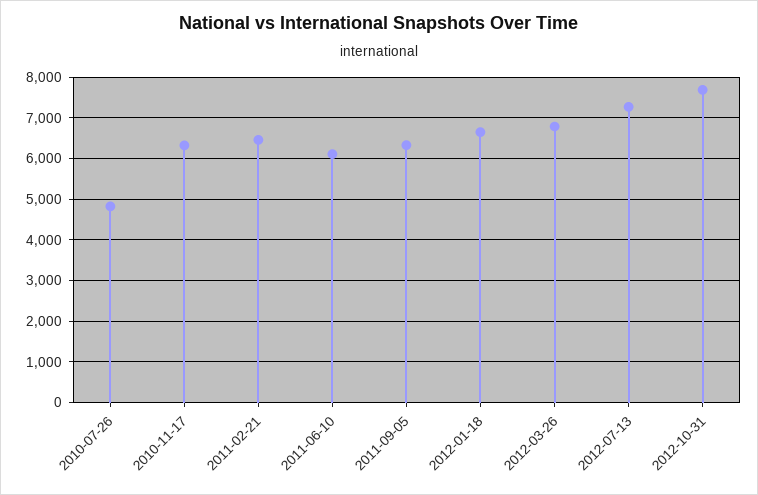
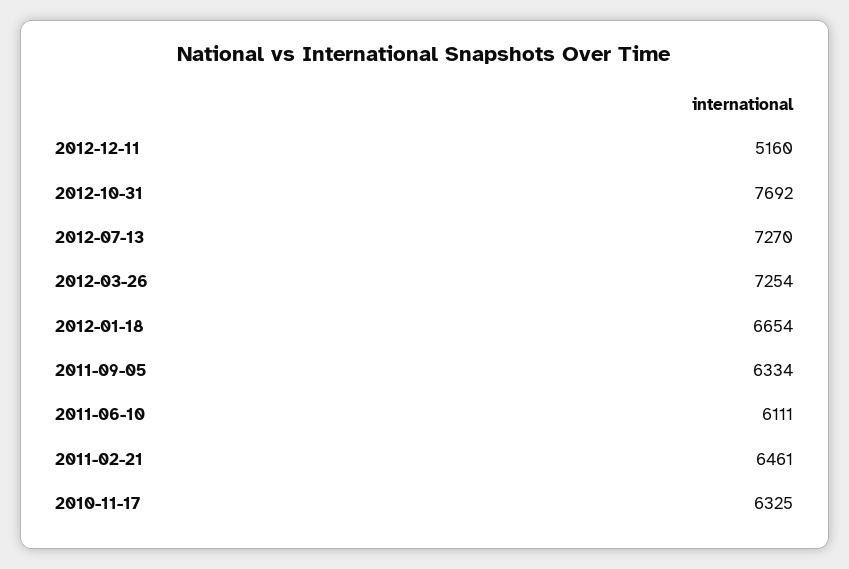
2010-07-26: 4800 -> none
2012-03-26: 6800 -> 7254
2012-12-11: none -> 5160

